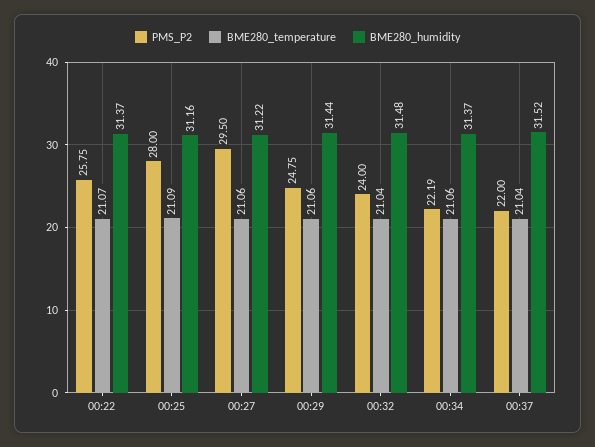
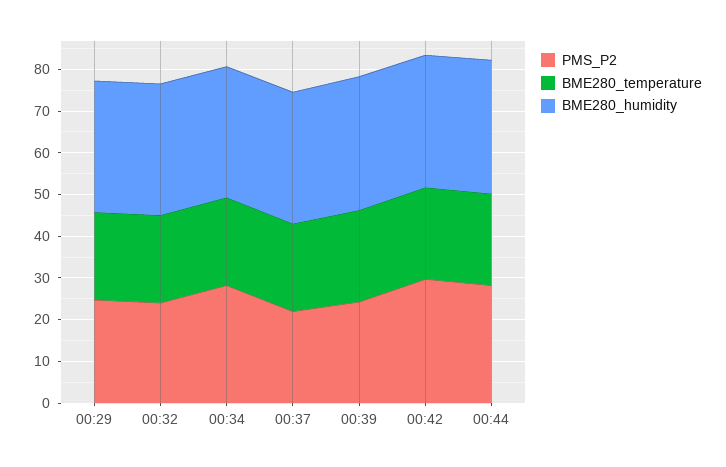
PMS_P2, 00:22: 25.75 -> none
BME280_temperature, 00:22: 21.07 -> none
BME280_humidity, 00:22: 31.37 -> none
PMS_P2, 00:25: 28 -> none
BME280_temperature, 00:25: 21.09 -> none
BME280_humidity, 00:25: 31.16 -> none
PMS_P2, 00:27: 29.5 -> none
BME280_temperature, 00:27: 21.06 -> none
BME280_humidity, 00:27: 31.22 -> none
PMS_P2, 00:34: 22.19 -> 28
PMS_P2, 00:39: none -> 24
BME280_temperature, 00:39: none -> 22
BME280_humidity, 00:39: none -> 32
PMS_P2, 00:42: none -> 30
BME280_temperature, 00:42: none -> 22
BME280_humidity, 00:42: none -> 32
PMS_P2, 00:44: none -> 28
BME280_temperature, 00:44: none -> 22
BME280_humidity, 00:44: none -> 32

